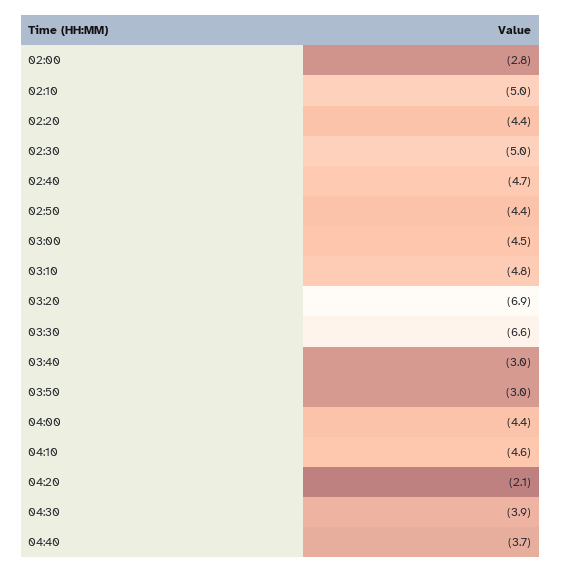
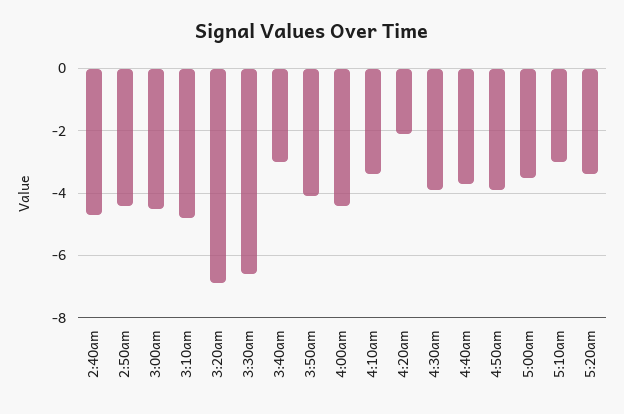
02:00: -2.8 -> none
02:10: -5 -> none
02:20: -4.4 -> none
02:30: -5 -> none
03:50: -3 -> -4
04:10: -4.6 -> -3.5
4:50am: none -> -4
5:00am: none -> -3.5
5:10am: none -> -3
5:20am: none -> -3.5

